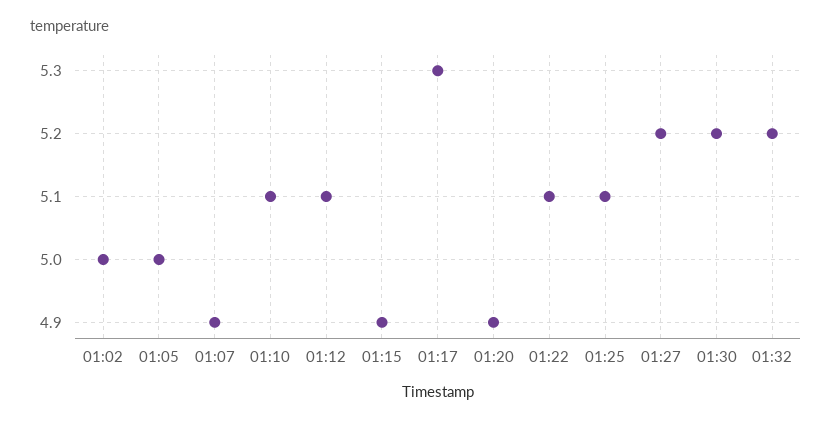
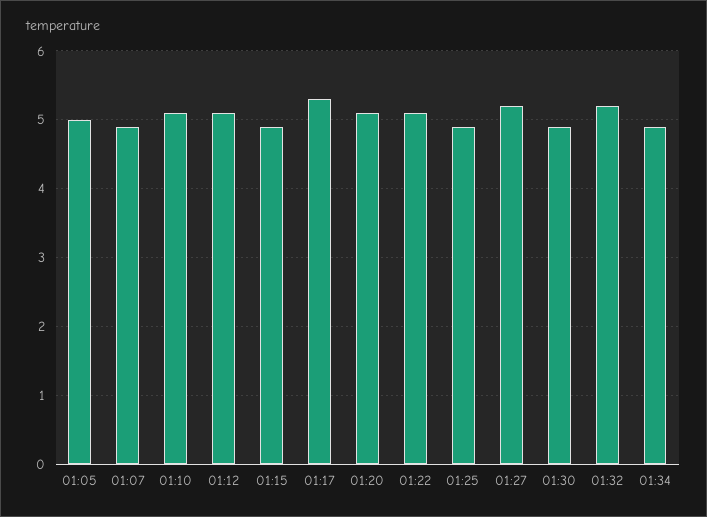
01:02: 5 -> none
01:20: 4.9 -> 5.1
01:25: 5.1 -> 4.9
01:30: 5.2 -> 4.9
01:34: none -> 4.9

